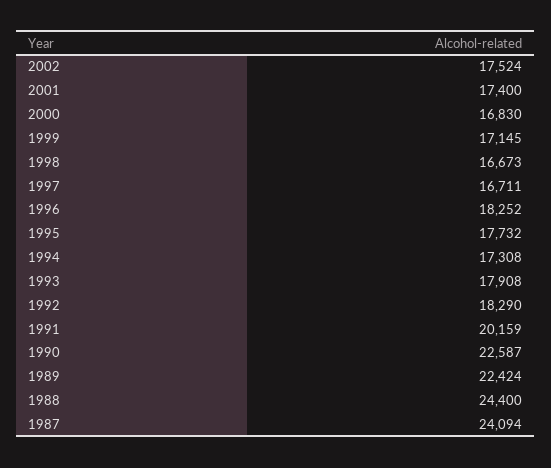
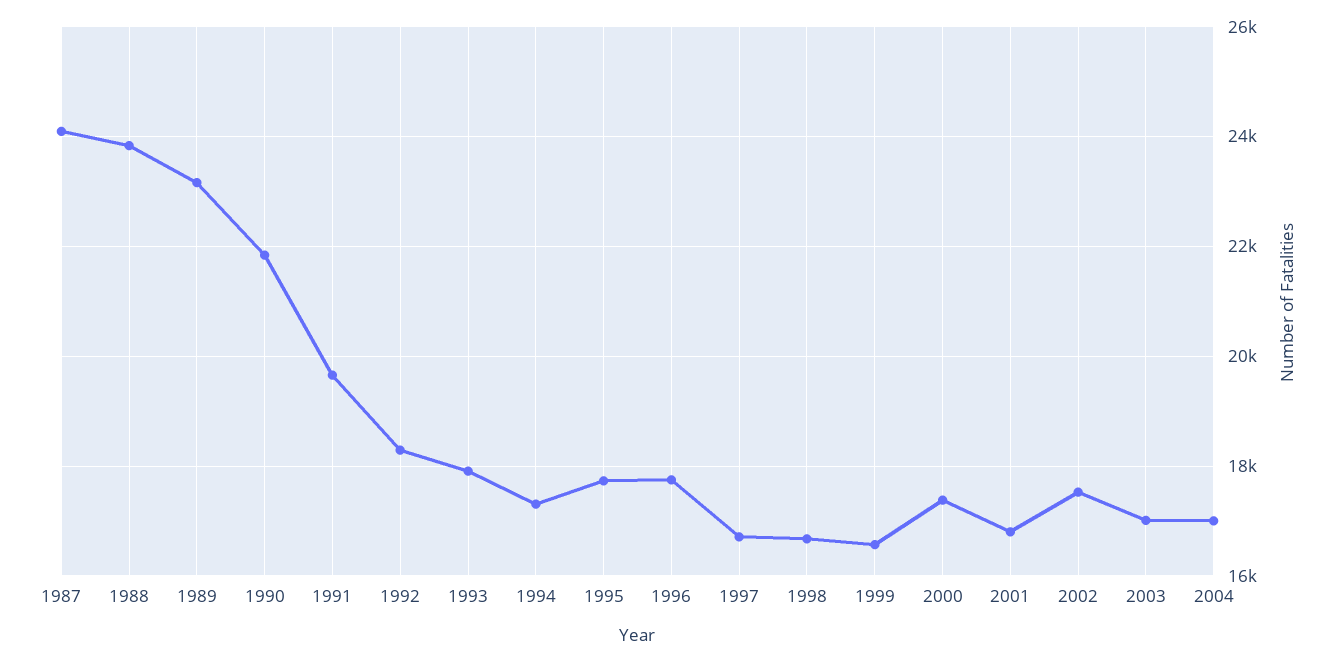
2001: 17400 -> 16800
2000: 16830 -> 17400
1999: 17145 -> 16600
1996: 18252 -> 17800
1991: 20159 -> 19600
1990: 22587 -> 21800
1989: 22424 -> 23200
1988: 24400 -> 23800
2003: none -> 17000
2004: none -> 17000

